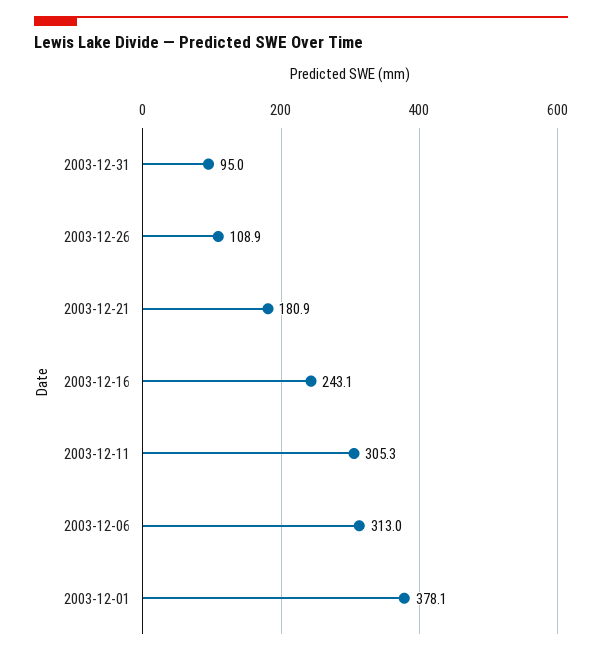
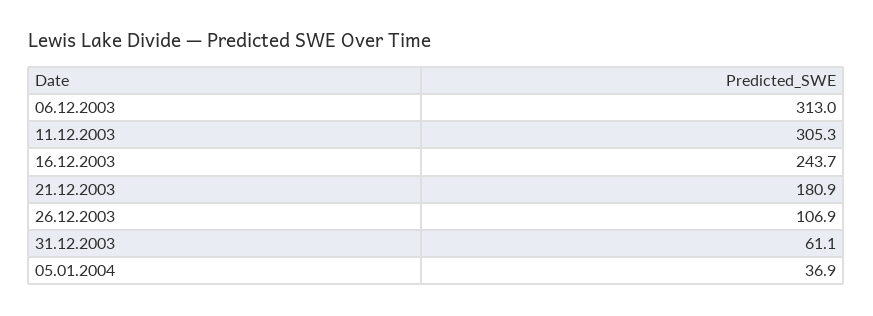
2003-12-31: 95 -> 61.1
2003-12-26: 108.9 -> 106.9
2003-12-16: 243.1 -> 243.7
2003-12-01: 378.1 -> none
05.01.2004: none -> 36.9

